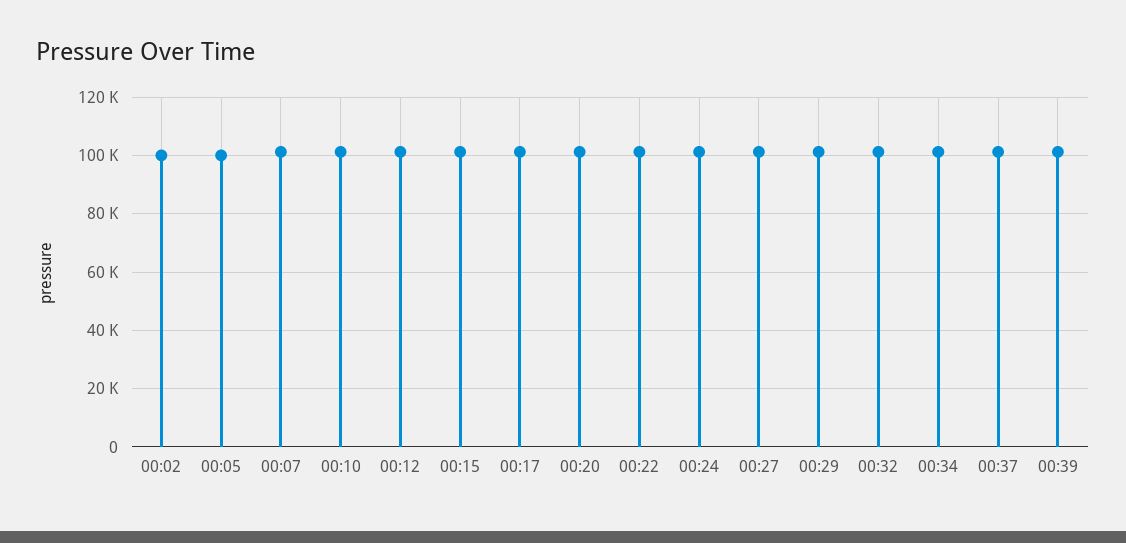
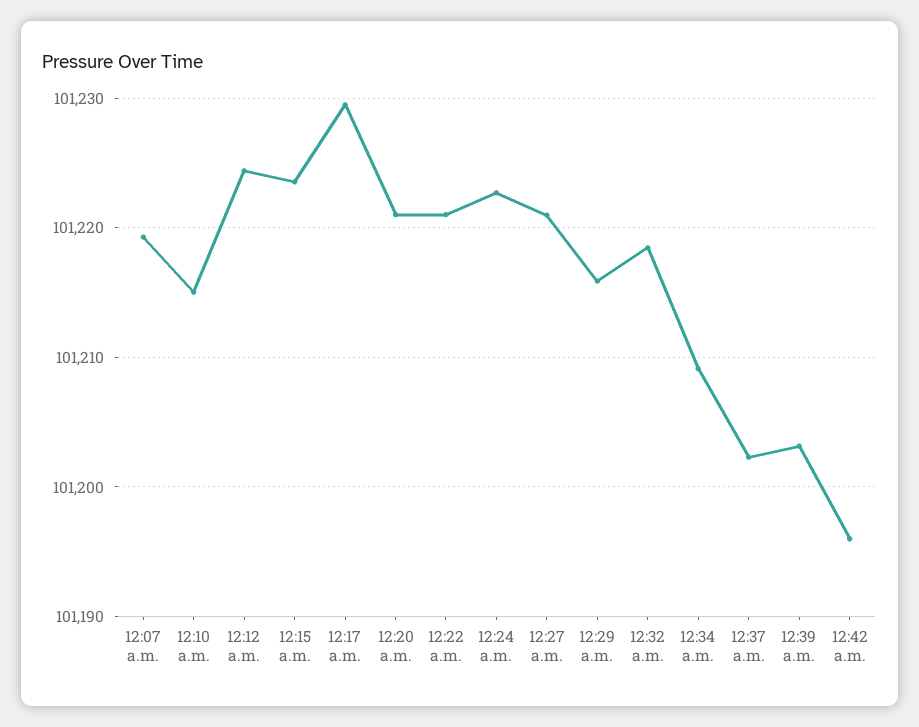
00:02: 100000 -> none
00:05: 100000 -> none
12:42 a.m.: none -> 101196

